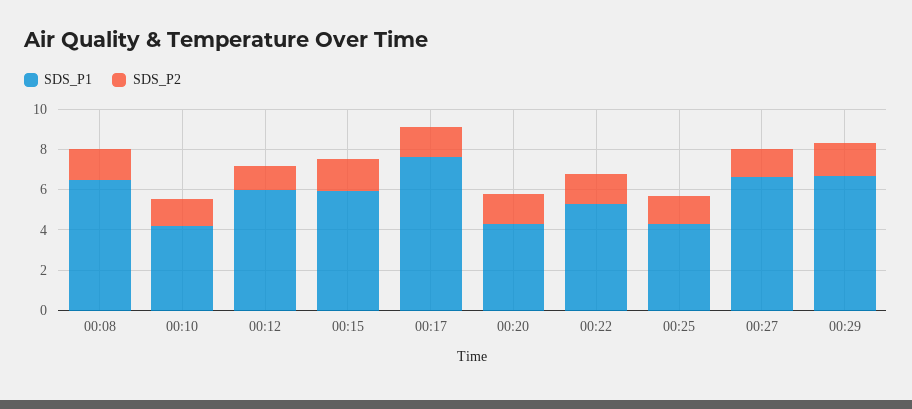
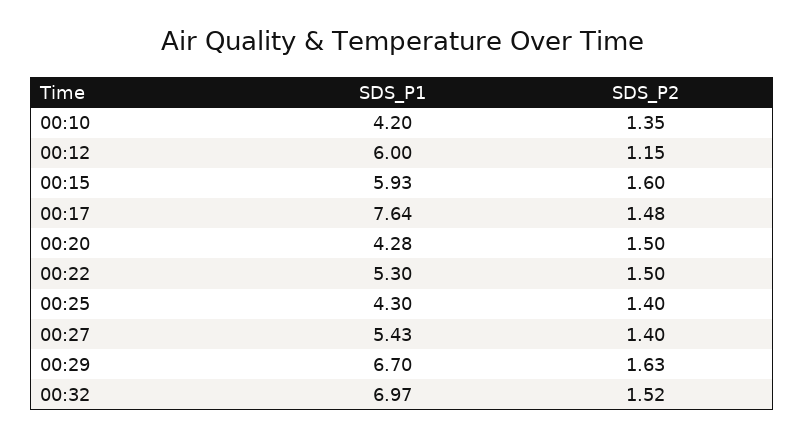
SDS_P1, 00:08: 6.5 -> none
SDS_P2, 00:08: 1.5 -> none
SDS_P1, 00:27: 6.5 -> 5.43
SDS_P1, 00:32: none -> 6.97
SDS_P2, 00:32: none -> 1.52

